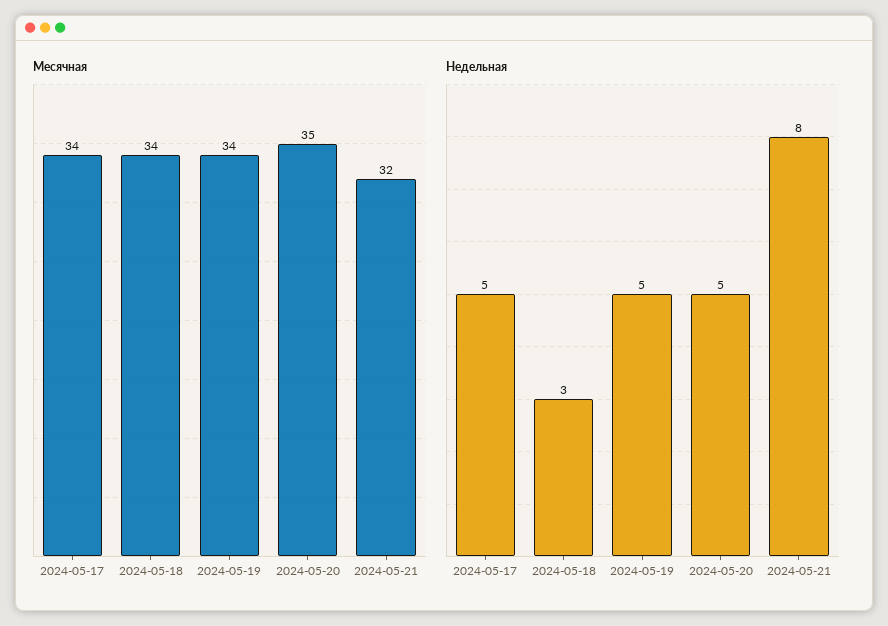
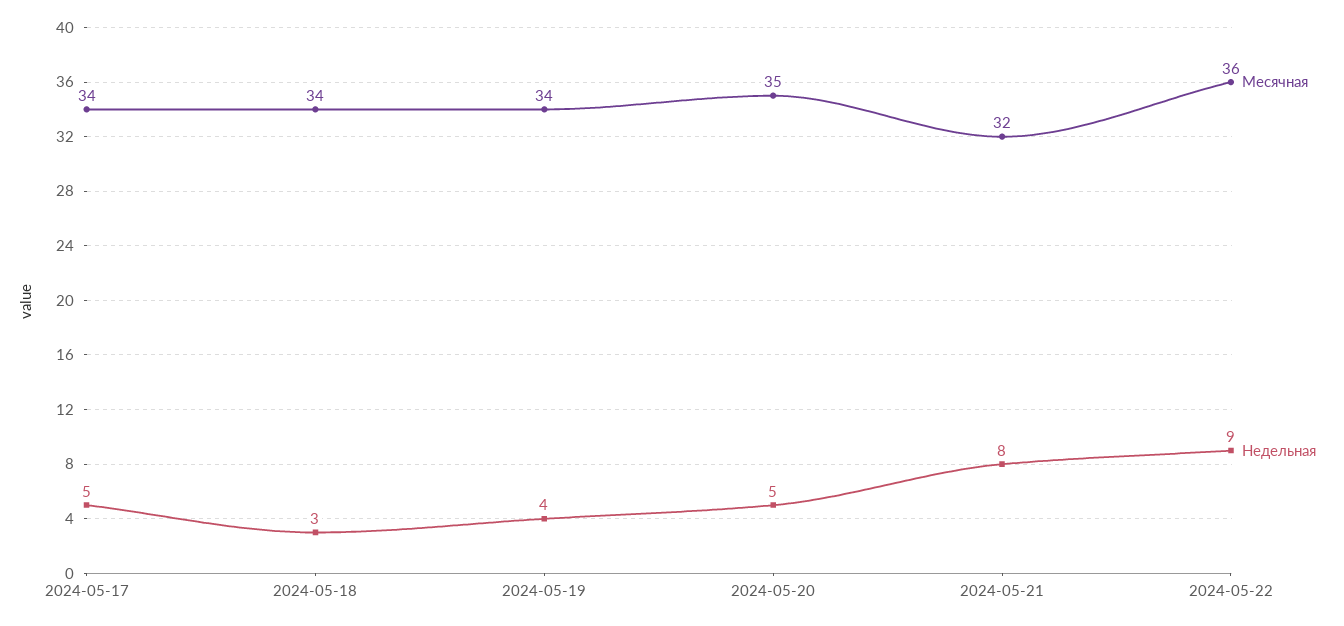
Недельная, 2024-05-19: 5 -> 4
Месячная, 2024-05-22: none -> 36
Недельная, 2024-05-22: none -> 9

